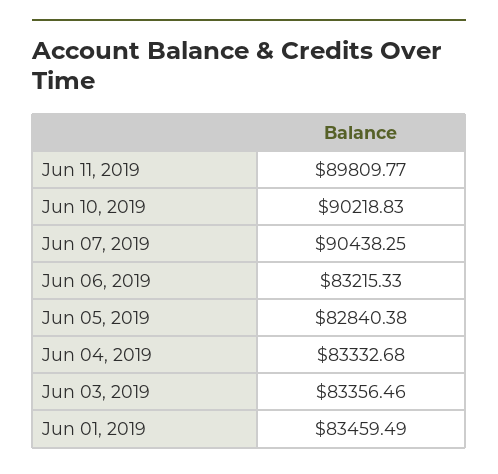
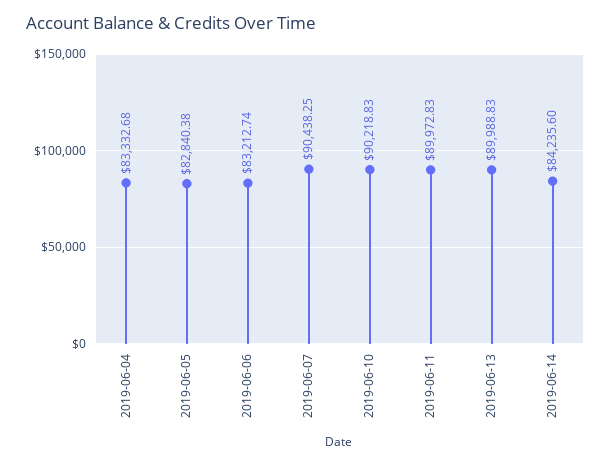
Jun 11, 2019: 89809.77 -> 89972.83
Jun 06, 2019: 83215.33 -> 83212.74
Jun 03, 2019: 83356.46 -> none
Jun 01, 2019: 83459.49 -> none
2019-06-13: none -> 89988.83
2019-06-14: none -> 84235.6

